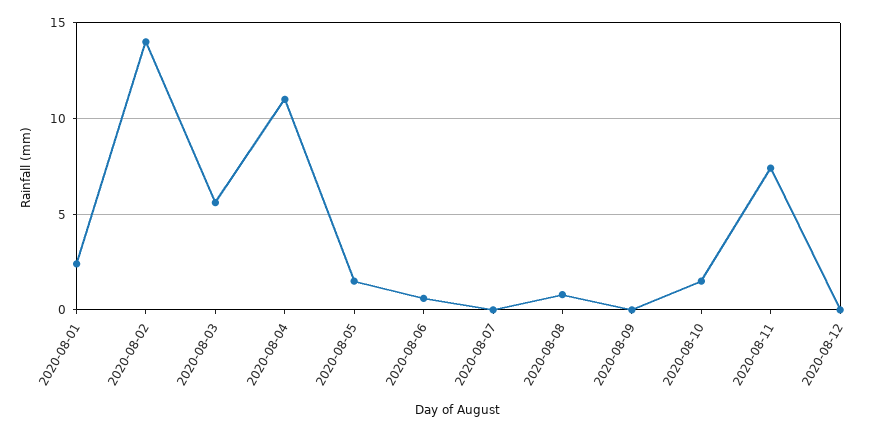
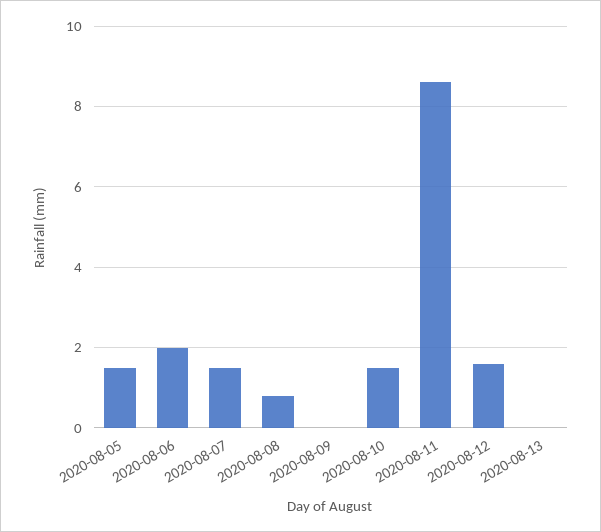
2020-08-01: 2.5 -> none
2020-08-02: 14 -> none
2020-08-03: 5.5 -> none
2020-08-04: 11 -> none
2020-08-06: 0.5 -> 2
2020-08-07: 0 -> 1.5
2020-08-11: 7.5 -> 8.5
2020-08-12: 0 -> 1.5
2020-08-13: none -> 0

